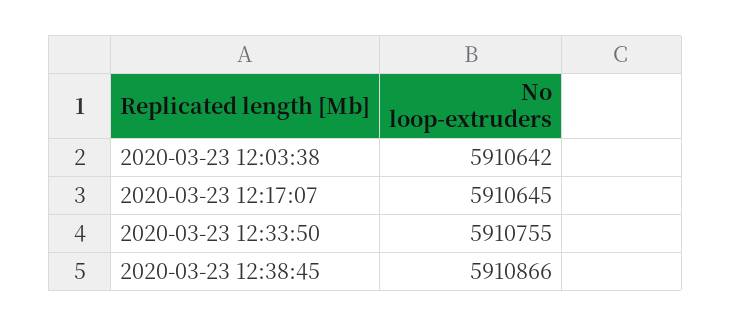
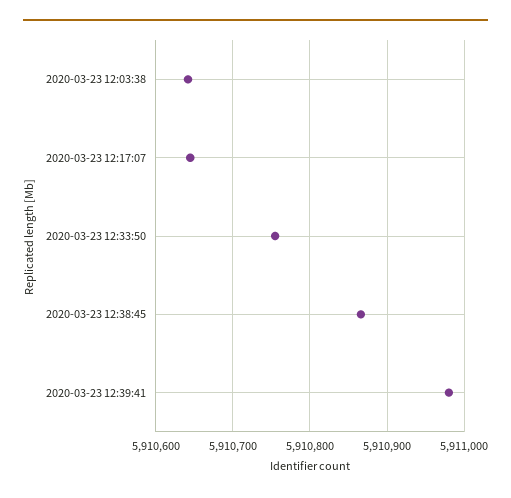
2020-03-23 12:39:41: none -> 5910980

